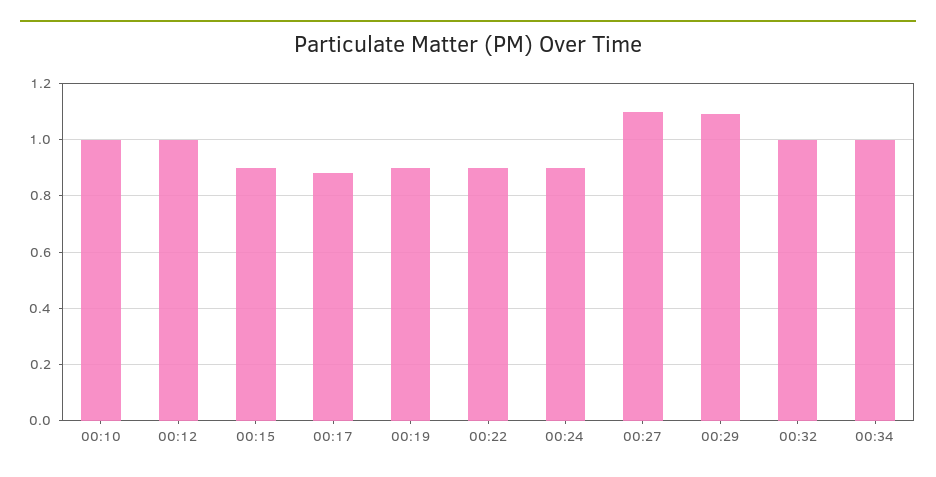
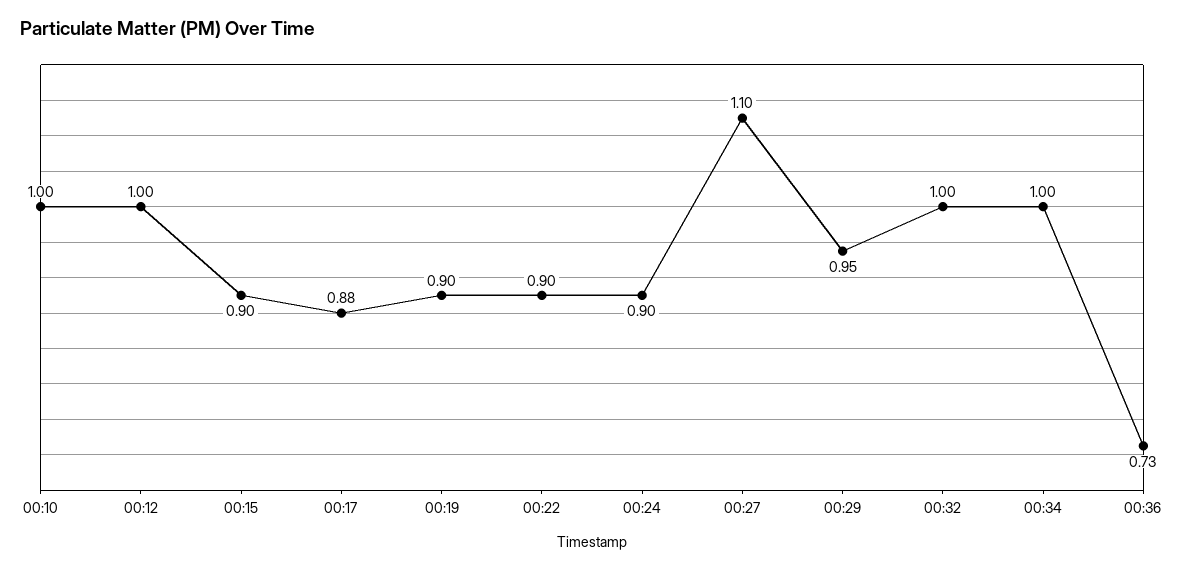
00:29: 1.1 -> 0.95
00:36: none -> 0.73

